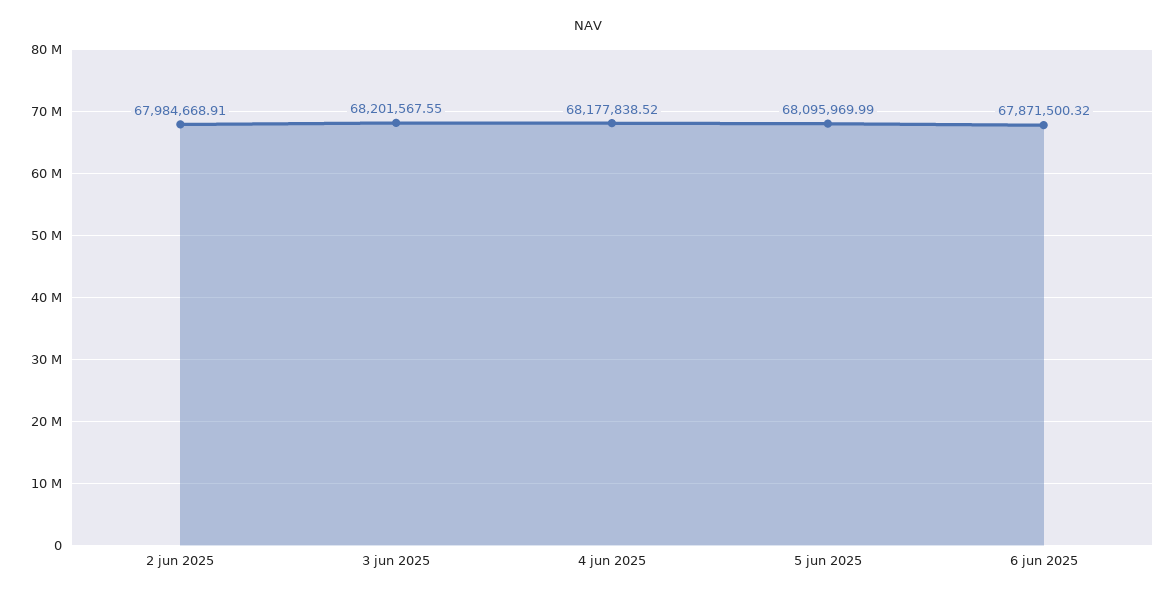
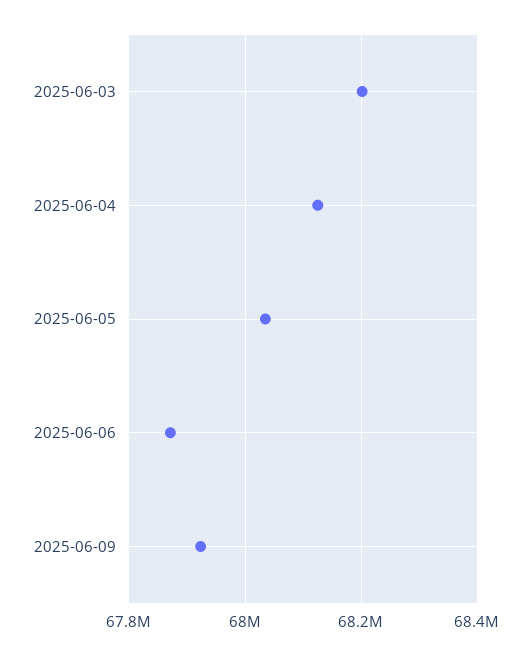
2 jun 2025: 67984668.91 -> none
4 jun 2025: 68177838.52 -> 68120000
5 jun 2025: 68095969.99 -> 68040000
2025-06-09: none -> 67920000

